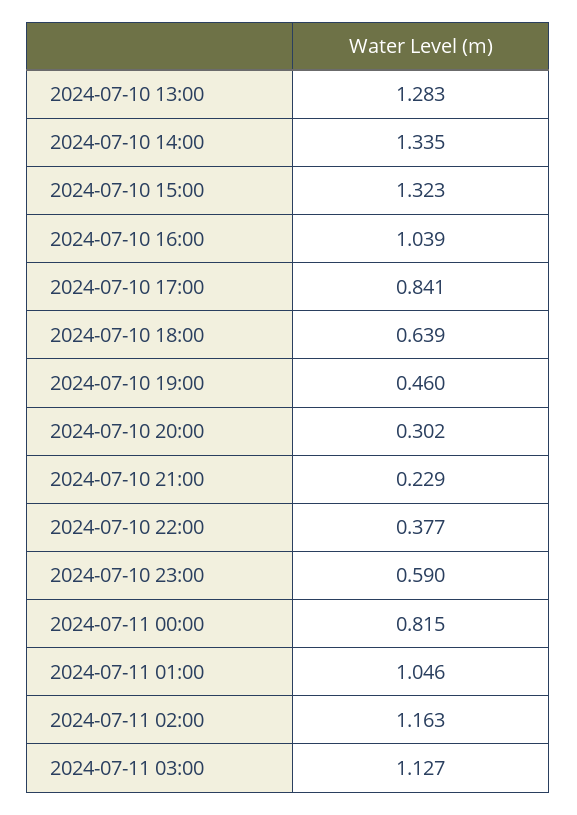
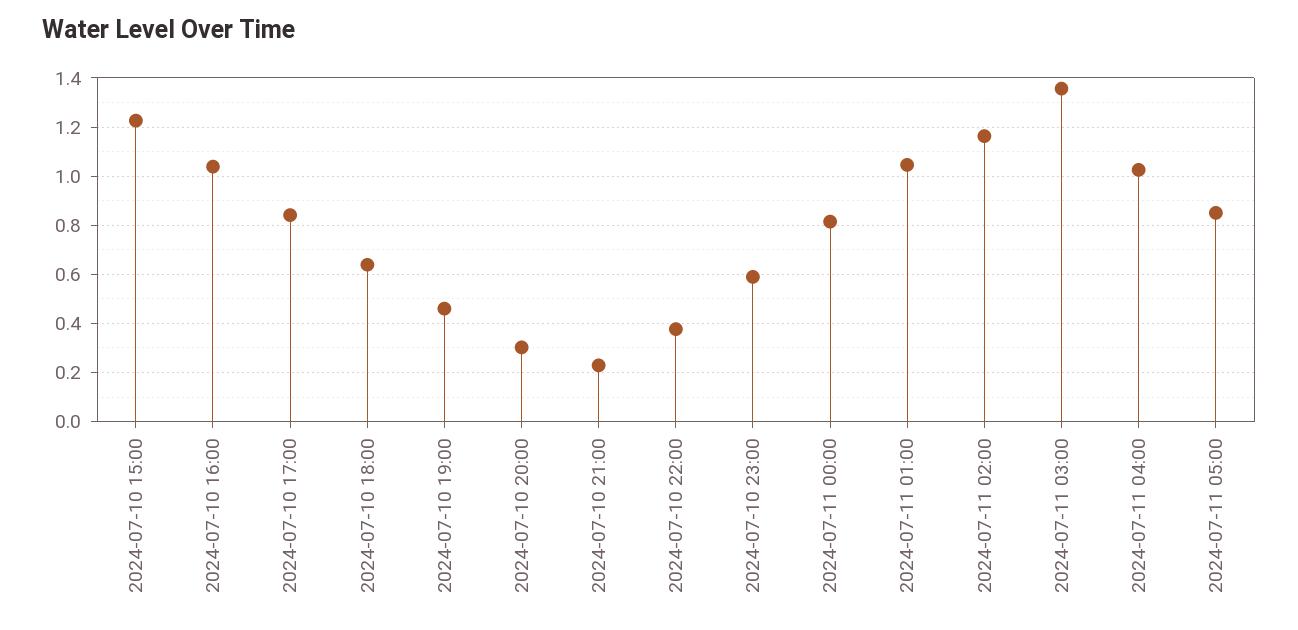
2024-07-10 13:00: 1.283 -> none
2024-07-10 14:00: 1.335 -> none
2024-07-10 15:00: 1.323 -> 1.225
2024-07-11 03:00: 1.127 -> 1.35
2024-07-11 04:00: none -> 1.025
2024-07-11 05:00: none -> 0.85

